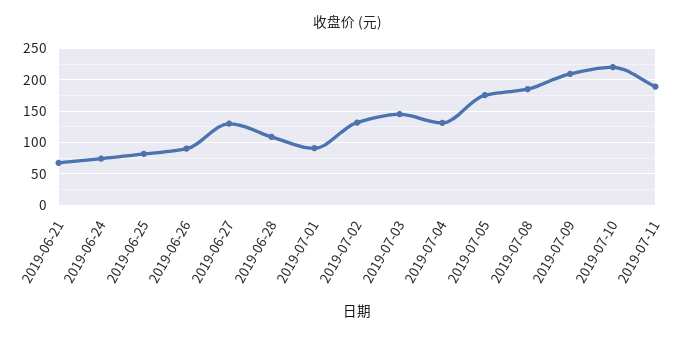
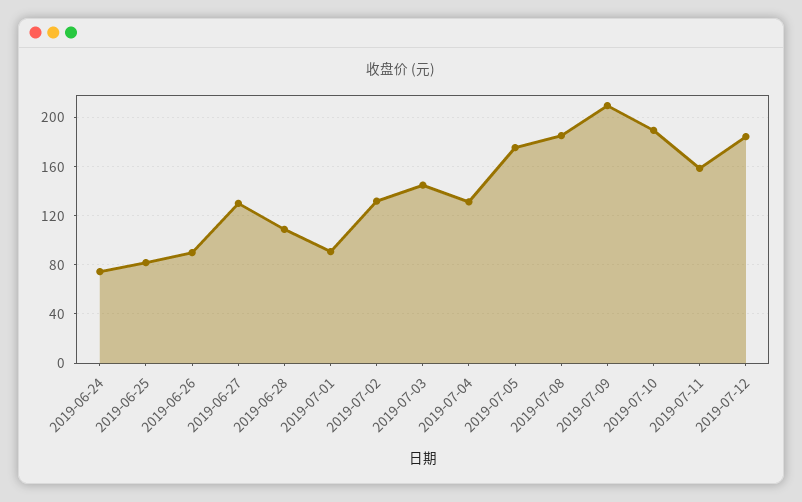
2019-06-21: 70 -> none
2019-07-10: 220 -> 190
2019-07-11: 190 -> 160
2019-07-12: none -> 185

